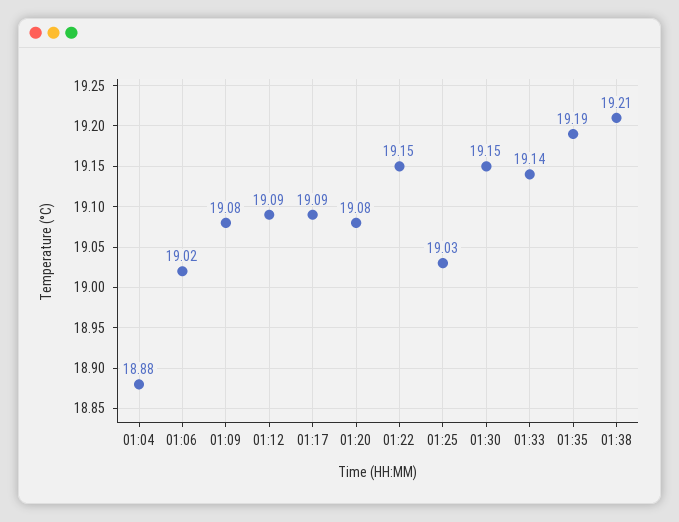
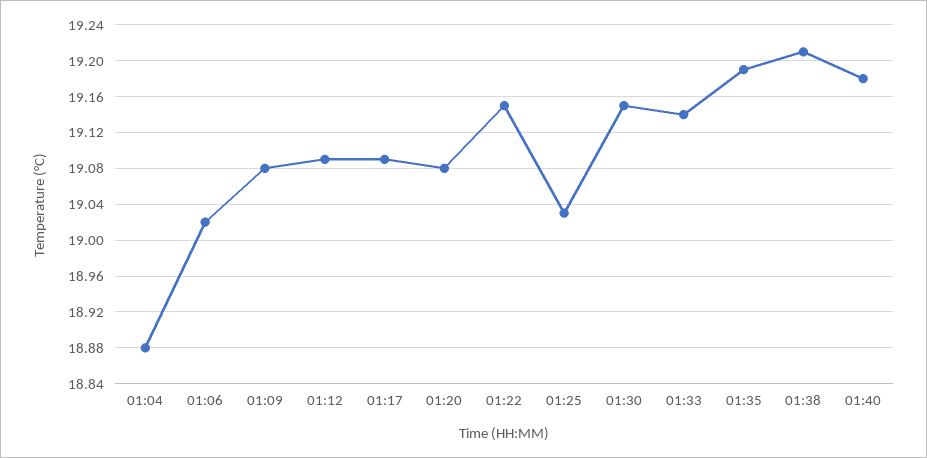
01:40: none -> 19.18

